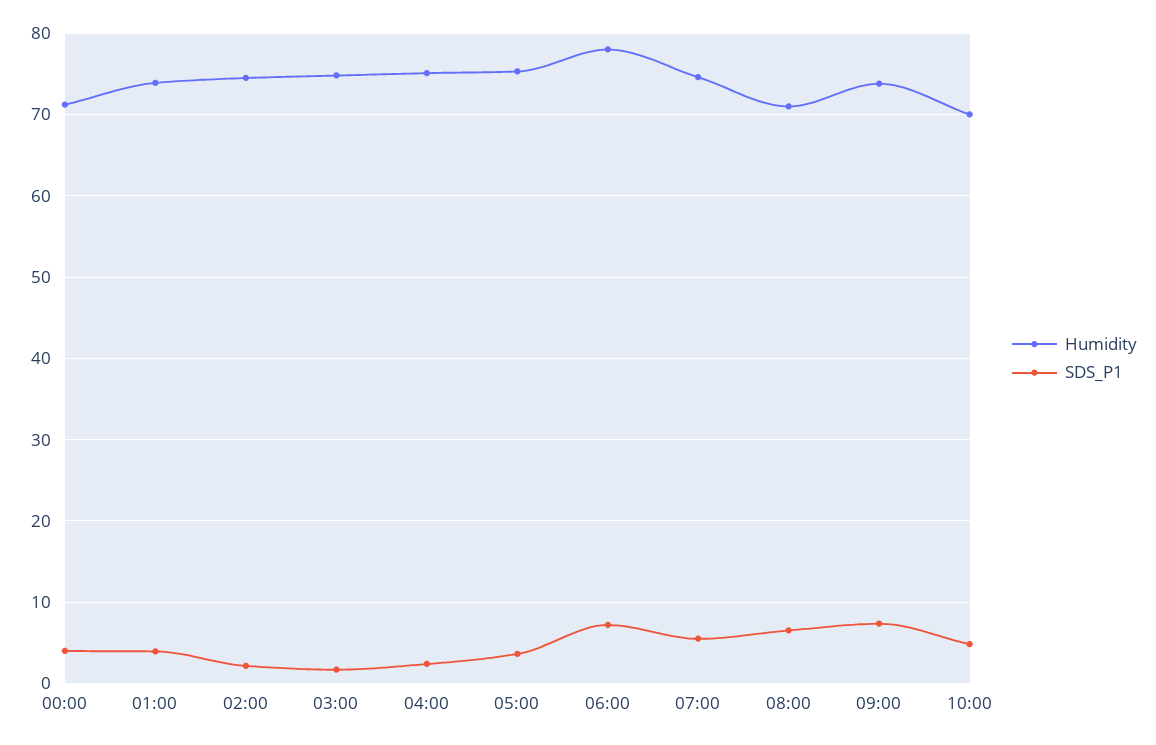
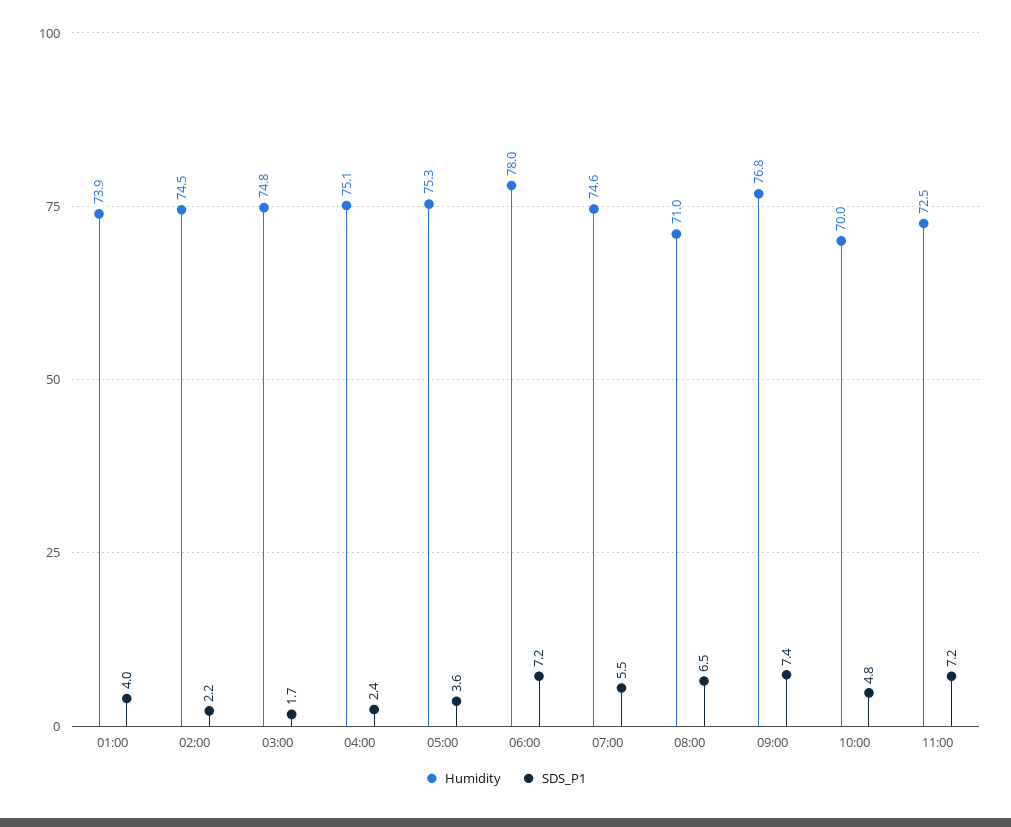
Humidity, 00:00: 71 -> none
SDS_P1, 00:00: 4 -> none
Humidity, 09:00: 74 -> 76.8
Humidity, 11:00: none -> 72.5
SDS_P1, 11:00: none -> 7.2

